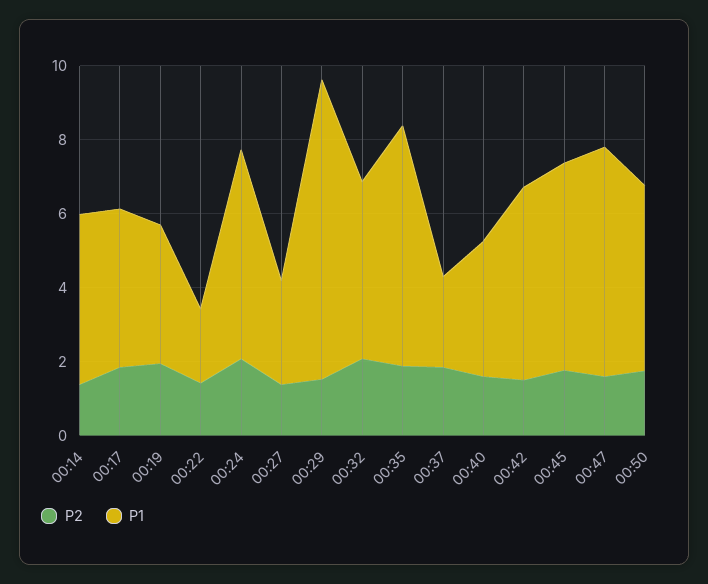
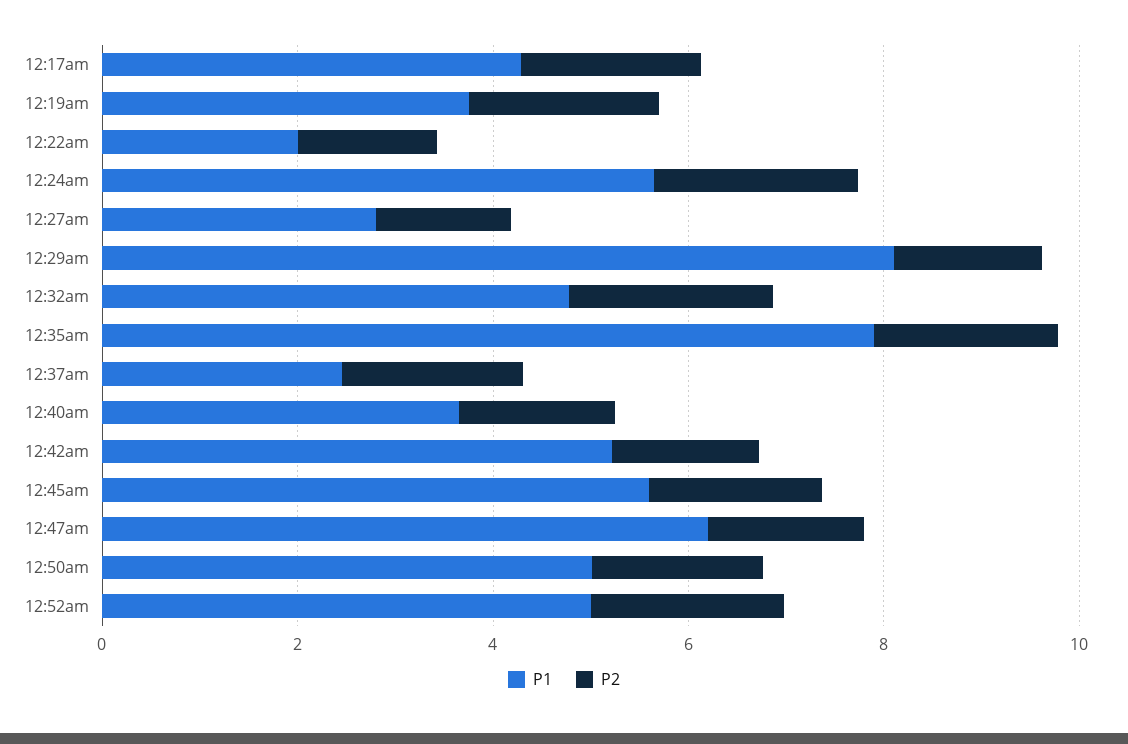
P2, 00:14: 1.5 -> none
P1, 00:14: 4.5 -> none
P1, 00:35: 6.5 -> 8
P1, 12:52am: none -> 5
P2, 12:52am: none -> 2

